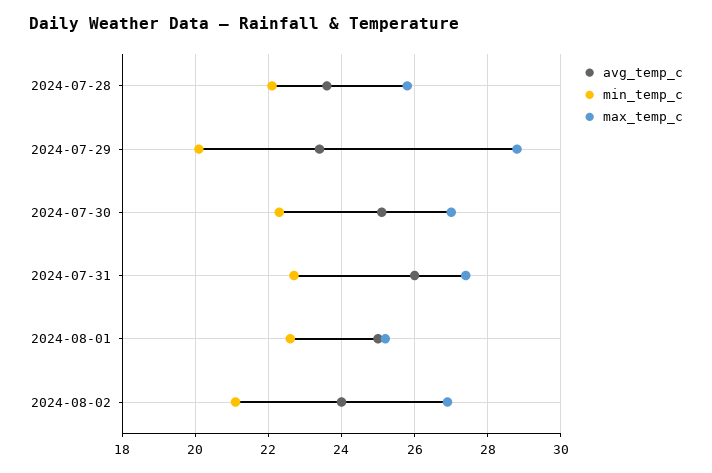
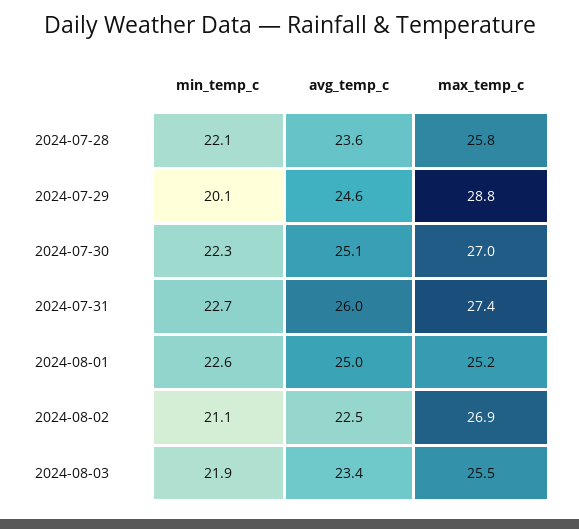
avg_temp_c, 2024-07-29: 23.5 -> 24.6
avg_temp_c, 2024-08-02: 24 -> 22.5
min_temp_c, 2024-08-03: none -> 21.9
avg_temp_c, 2024-08-03: none -> 23.4
max_temp_c, 2024-08-03: none -> 25.5

